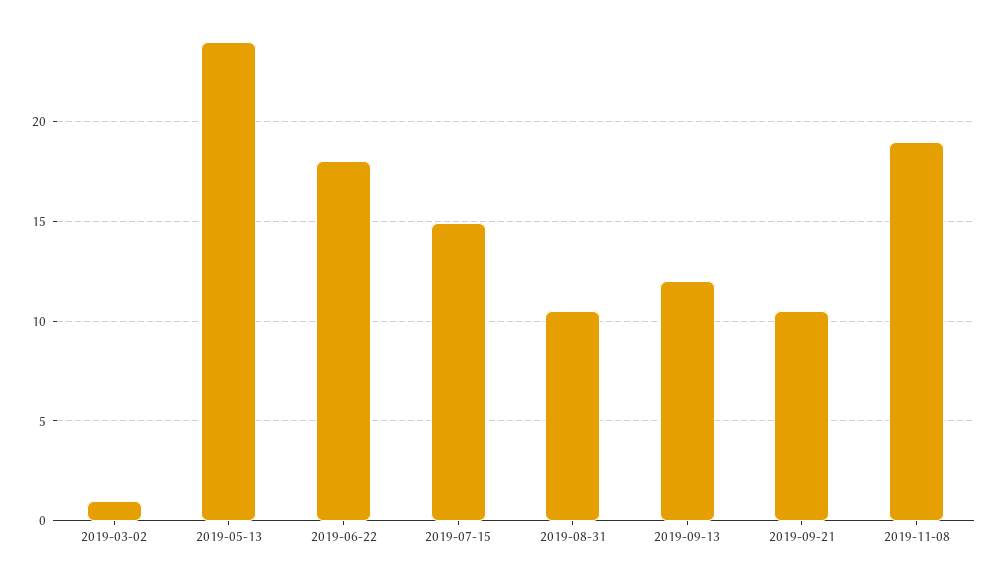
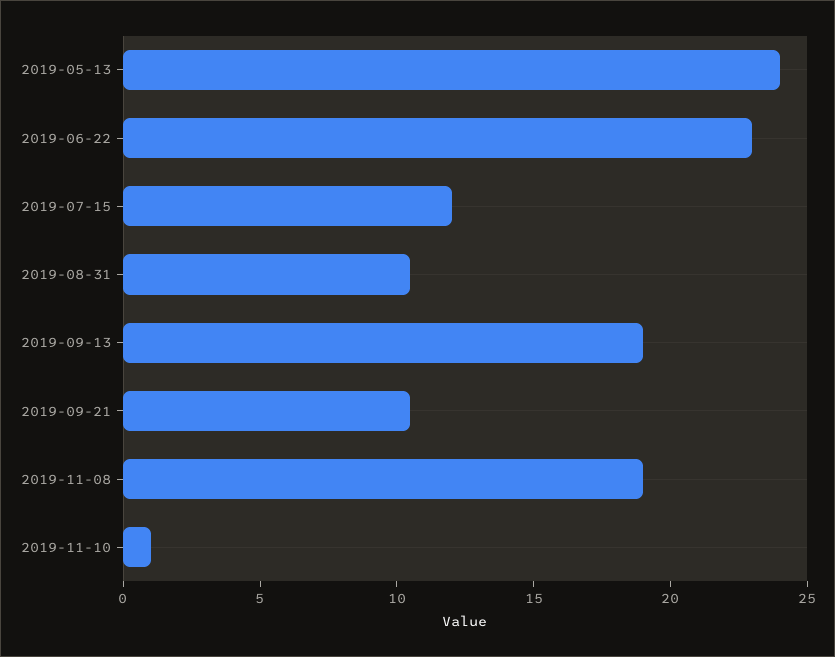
2019-03-02: 1 -> none
2019-06-22: 18 -> 23
2019-07-15: 15 -> 12
2019-09-13: 12 -> 19
2019-11-10: none -> 1

